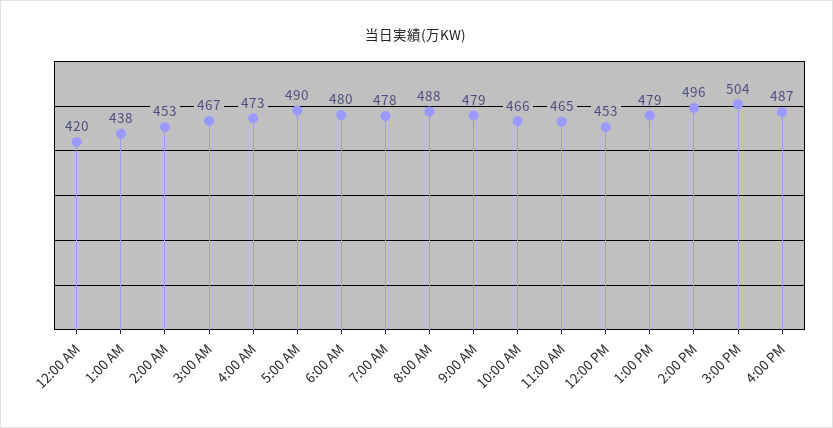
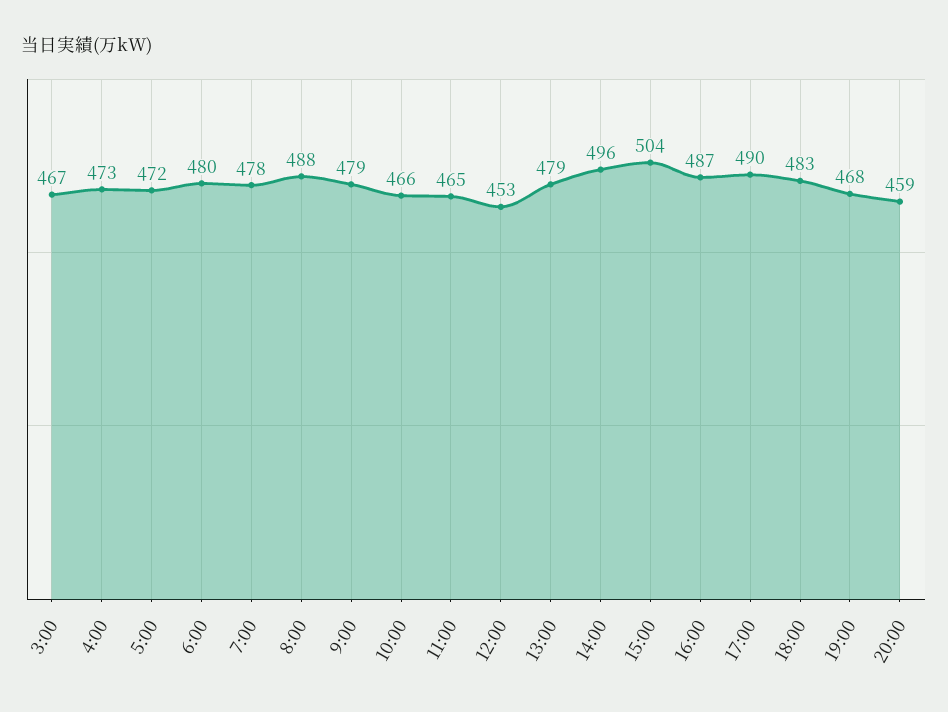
12:00 AM: 420 -> none
1:00 AM: 438 -> none
2:00 AM: 453 -> none
5:00 AM: 490 -> 472
17:00: none -> 490
18:00: none -> 483
19:00: none -> 468
20:00: none -> 459

